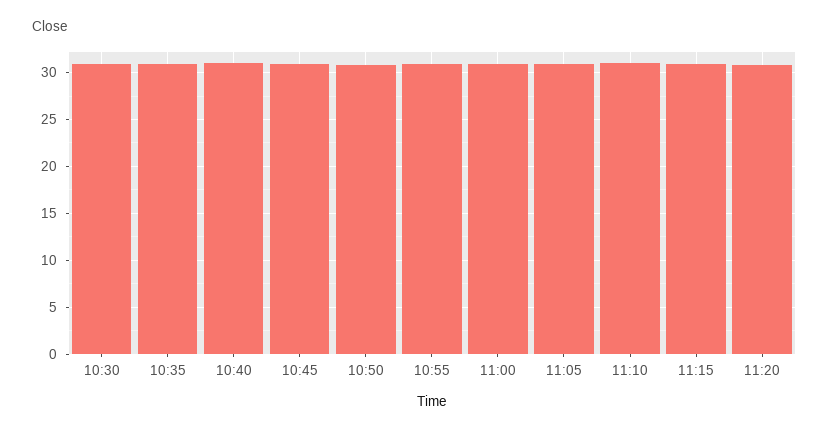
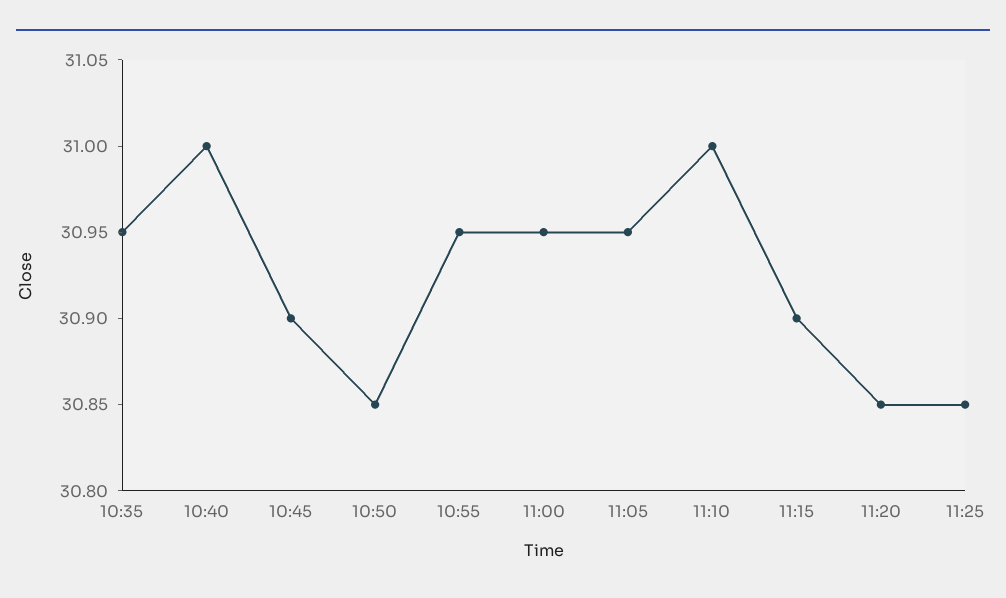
10:30: 31 -> none
11:25: none -> 30.85

